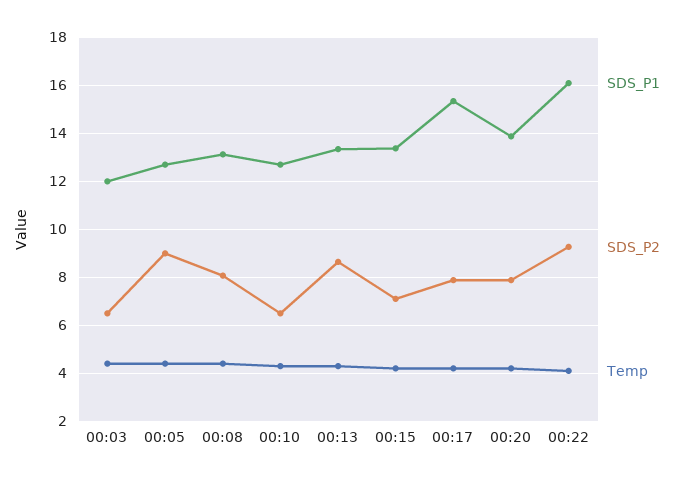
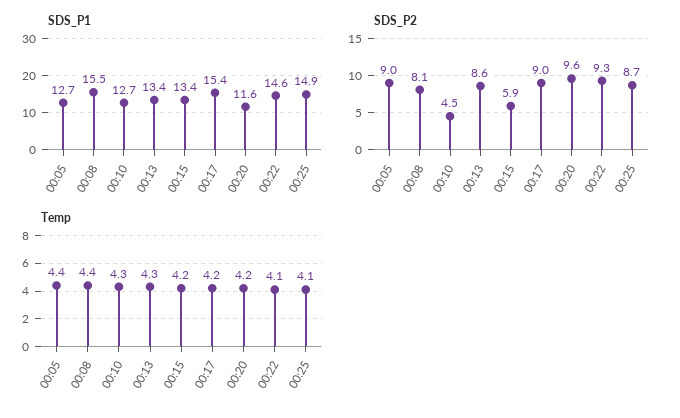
SDS_P1, 00:03: 12 -> none
SDS_P2, 00:03: 6.5 -> none
Temp, 00:03: 4.5 -> none
SDS_P1, 00:08: 13 -> 15.5
SDS_P2, 00:10: 6.5 -> 4.5
SDS_P2, 00:15: 7 -> 5.9
SDS_P2, 00:17: 8 -> 9
SDS_P1, 00:20: 14 -> 11.6
SDS_P2, 00:20: 8 -> 9.6
SDS_P1, 00:22: 16 -> 14.6
SDS_P1, 00:25: none -> 14.9
SDS_P2, 00:25: none -> 8.7
Temp, 00:25: none -> 4.1

